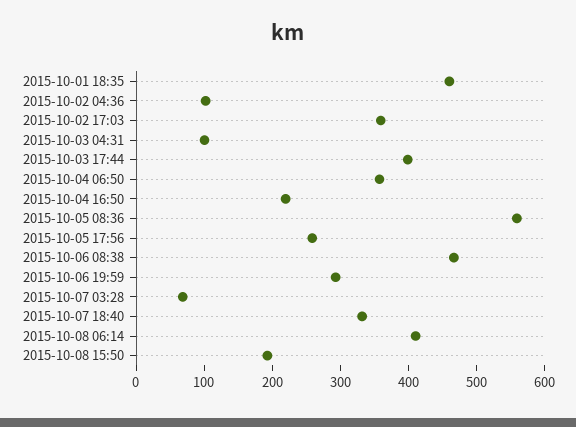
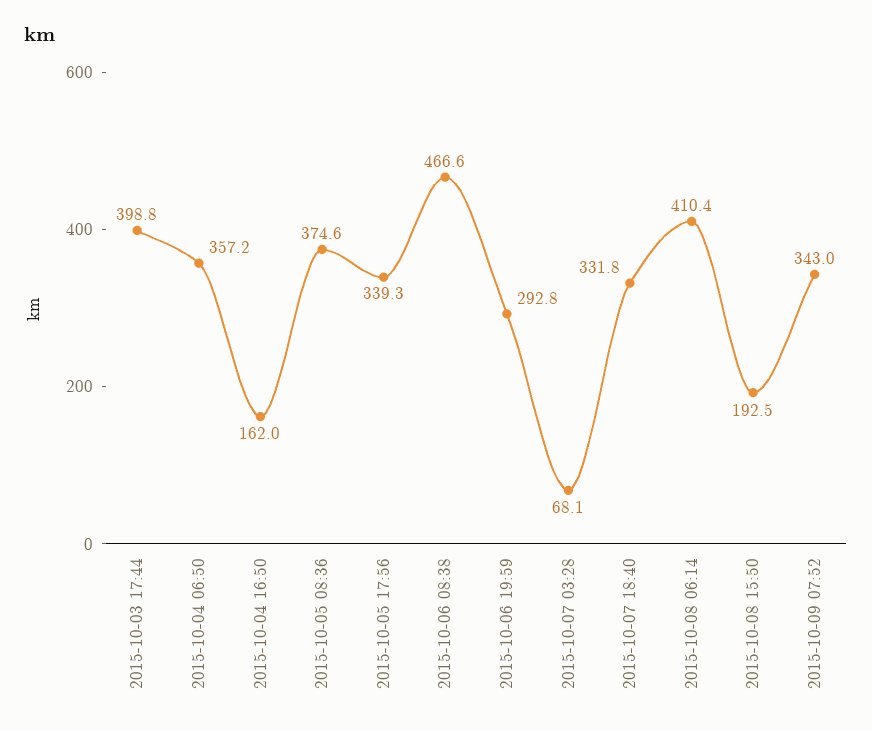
2015-10-01 18:35: 460 -> none
2015-10-02 04:36: 100 -> none
2015-10-02 17:03: 360 -> none
2015-10-03 04:31: 100 -> none
2015-10-04 16:50: 220 -> 162
2015-10-05 08:36: 560 -> 374.6
2015-10-05 17:56: 260 -> 339.3
2015-10-09 07:52: none -> 343

